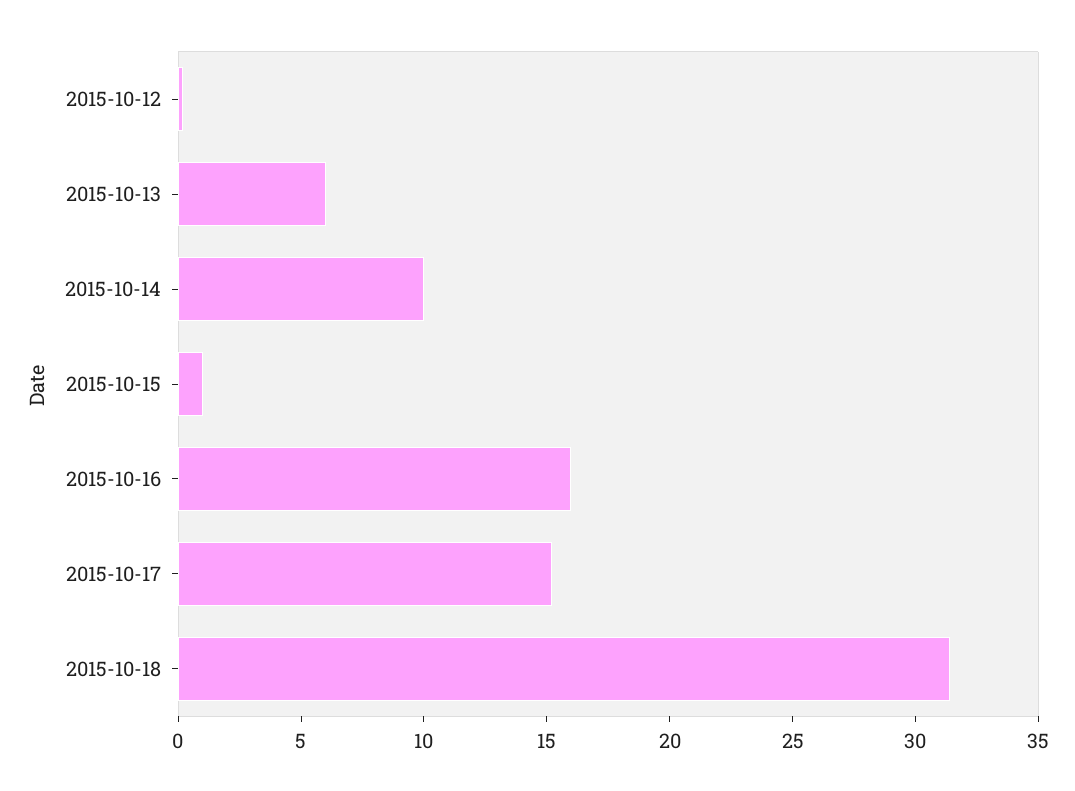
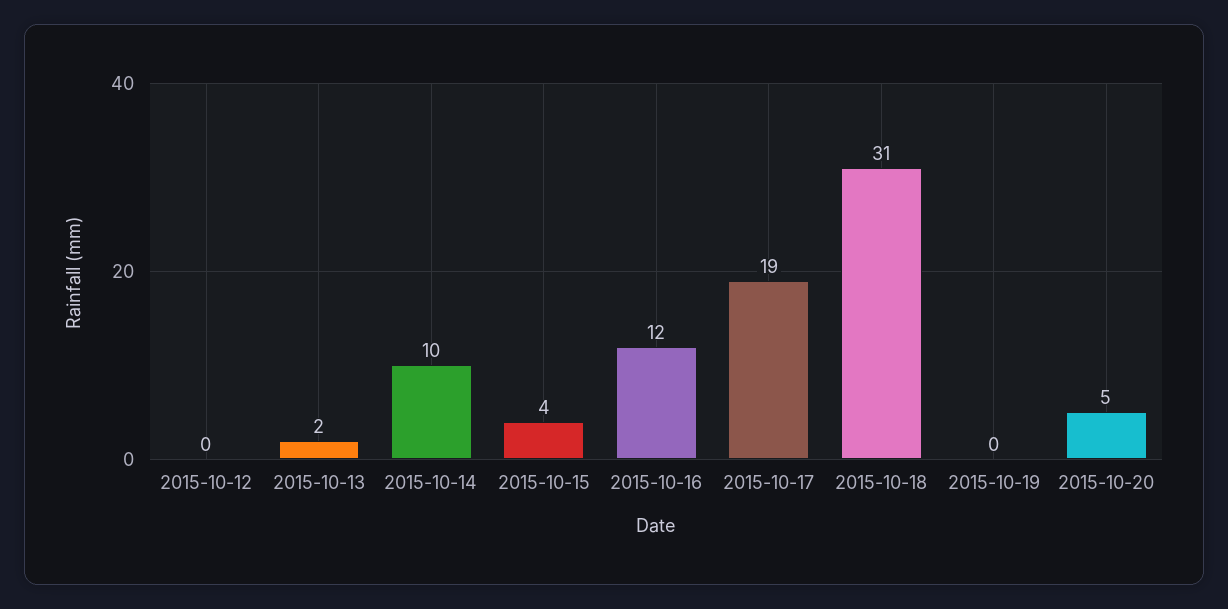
2015-10-13: 6 -> 2
2015-10-15: 1 -> 4
2015-10-16: 16 -> 12
2015-10-17: 15 -> 19
2015-10-19: none -> 0
2015-10-20: none -> 5

